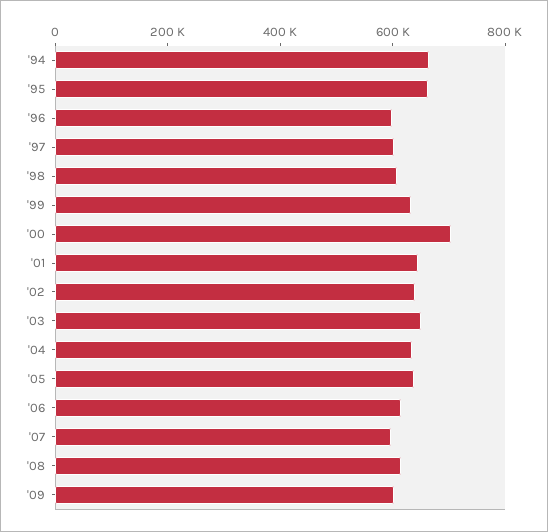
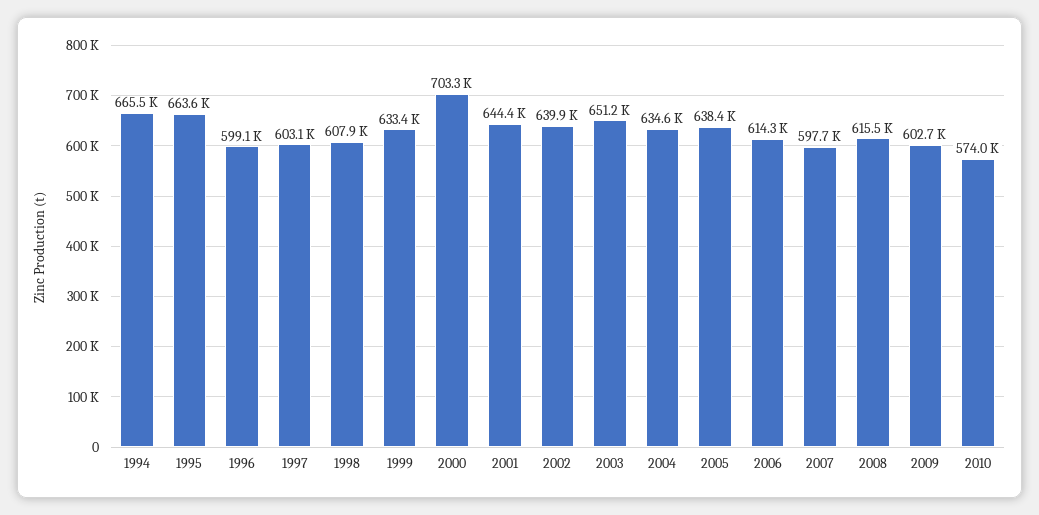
2010: none -> 574000

